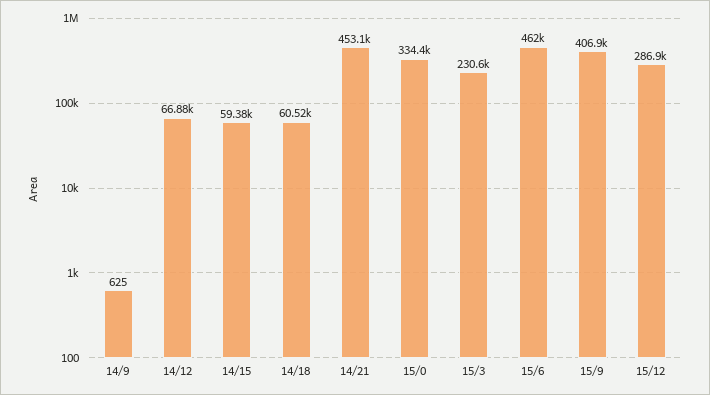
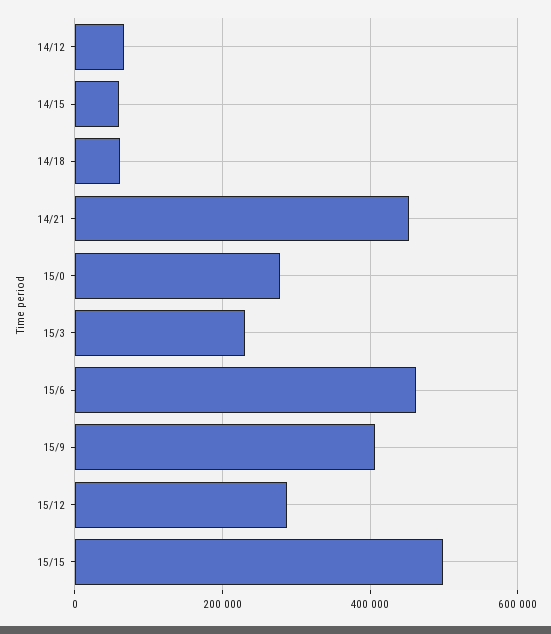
14/9: 625 -> none
15/0: 334400 -> 280000
15/15: none -> 500000

